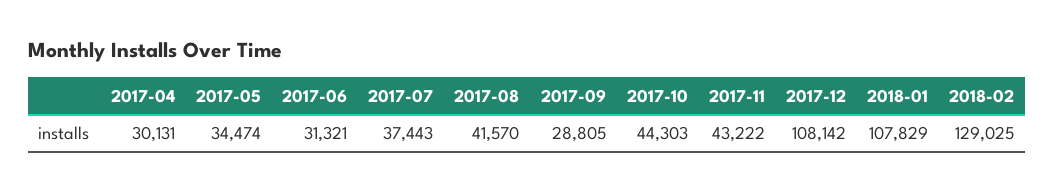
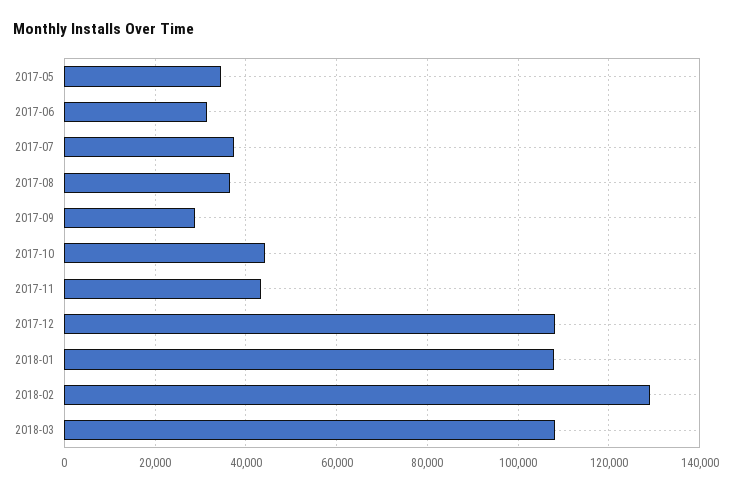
2017-04: 30131 -> none
2017-08: 41570 -> 36000
2018-03: none -> 108000

